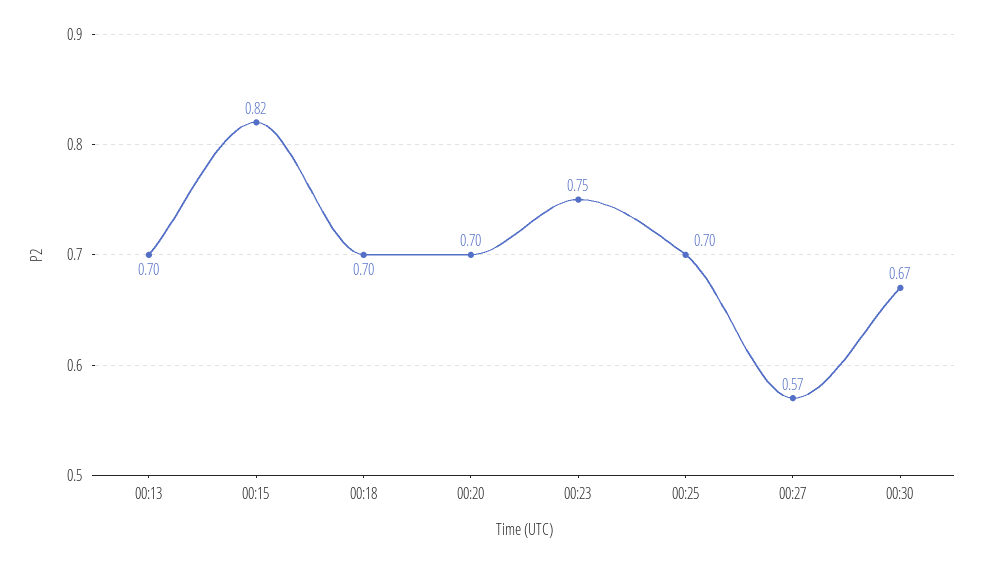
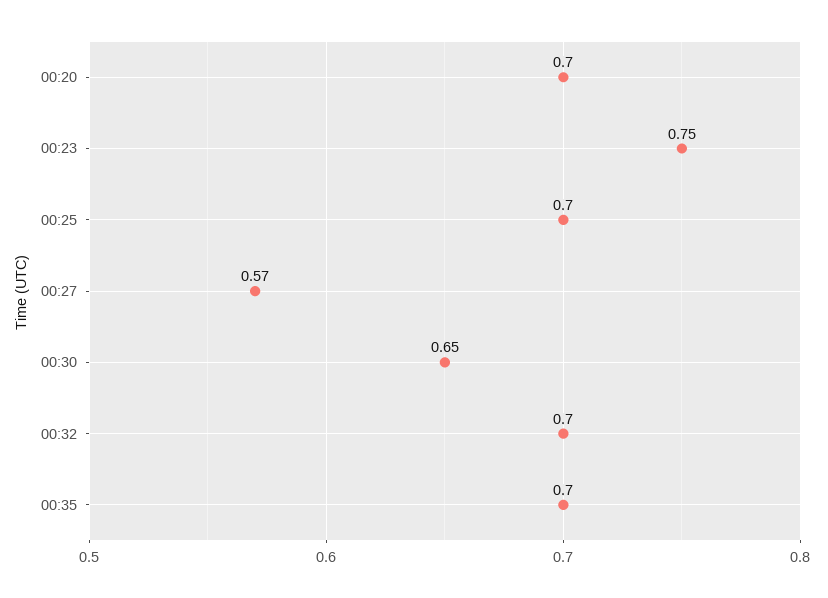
00:13: 0.7 -> none
00:15: 0.82 -> none
00:18: 0.7 -> none
00:30: 0.67 -> 0.65
00:32: none -> 0.7
00:35: none -> 0.7

